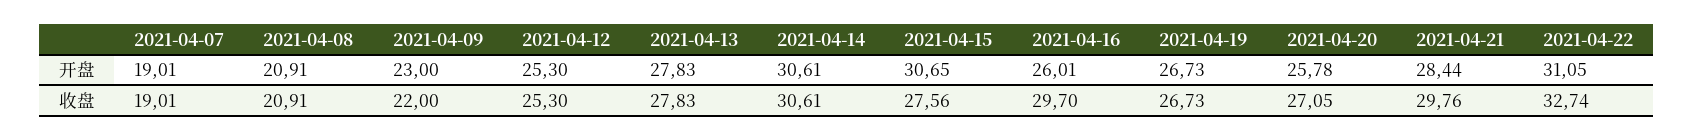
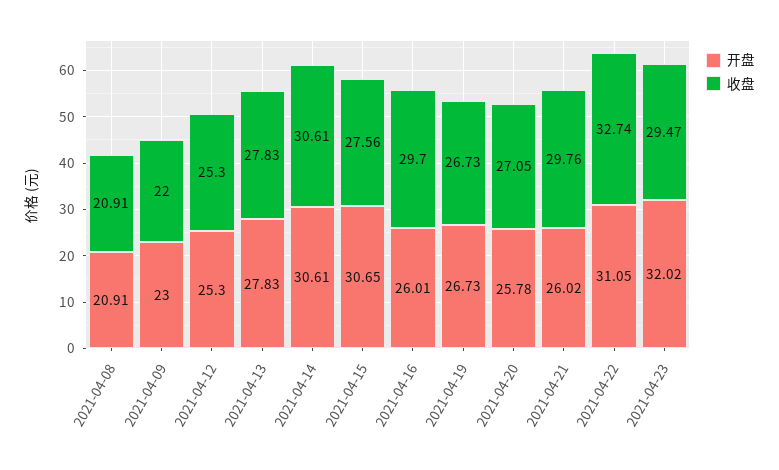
开盘, 2021-04-07: 19.01 -> none
开盘, 2021-04-21: 28.44 -> 26.02
收盘, 2021-04-07: 19.01 -> none
开盘, 2021-04-23: none -> 32.02
收盘, 2021-04-23: none -> 29.47

